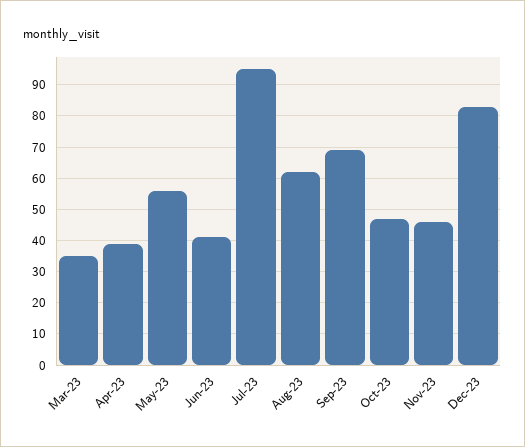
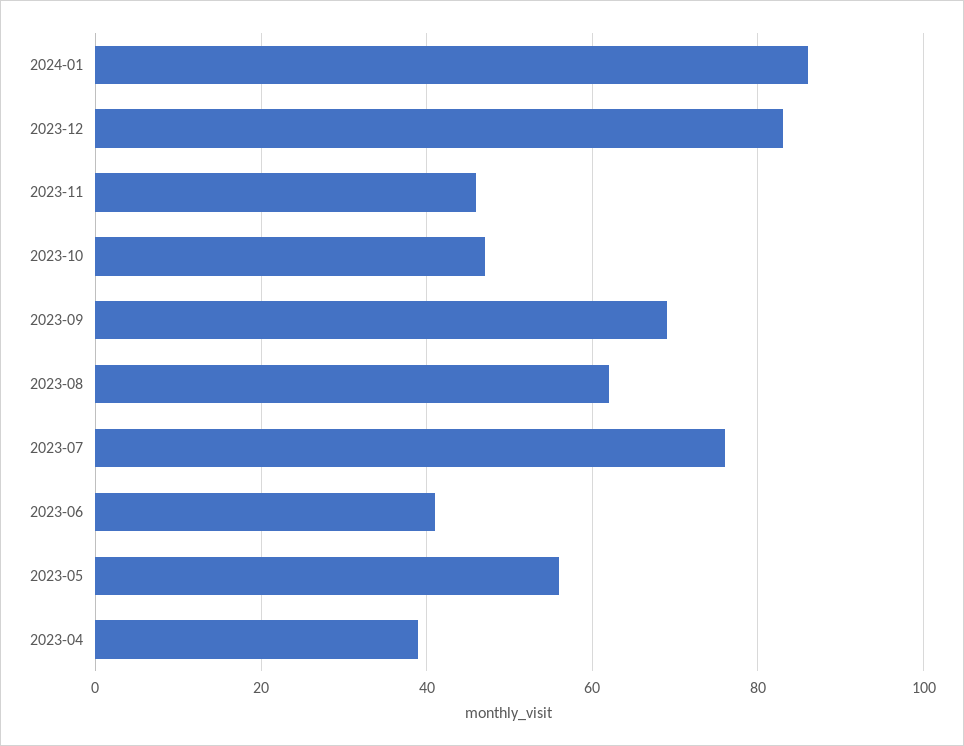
Mar-23: 35 -> none
Jul-23: 95 -> 75
2024-01: none -> 85

